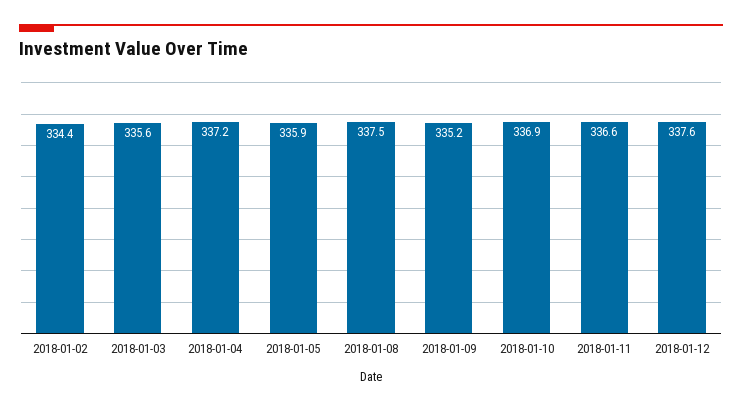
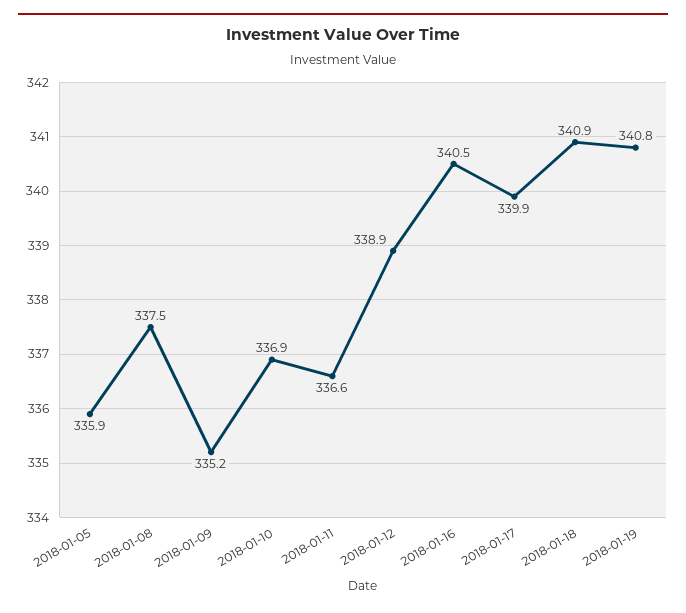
2018-01-02: 334.4 -> none
2018-01-03: 335.6 -> none
2018-01-04: 337.2 -> none
2018-01-12: 337.6 -> 338.9
2018-01-16: none -> 340.5
2018-01-17: none -> 339.9
2018-01-18: none -> 340.9
2018-01-19: none -> 340.8

